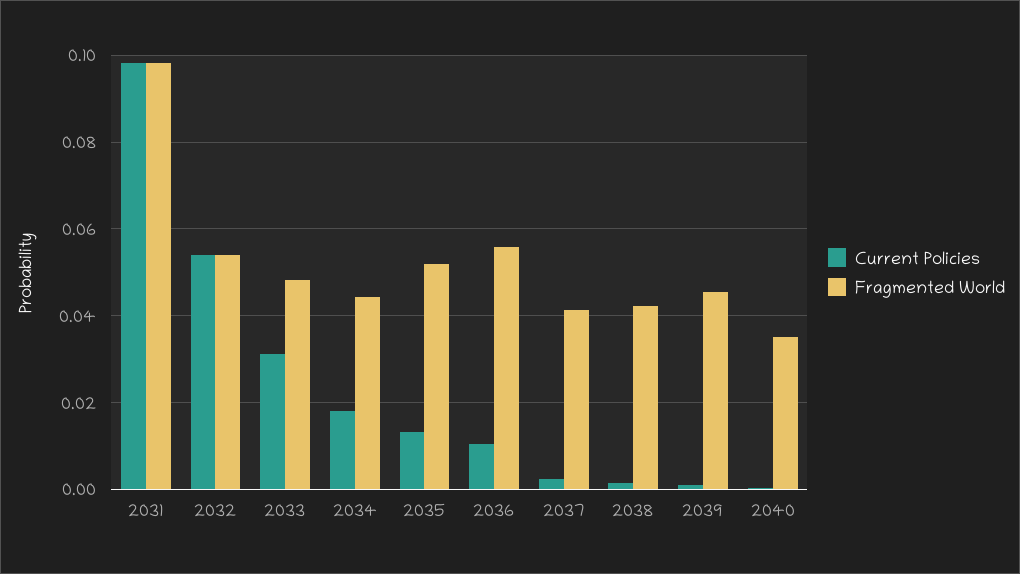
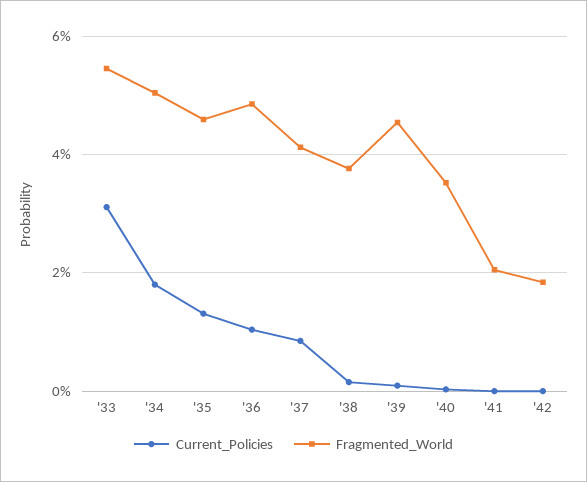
Current Policies, 2031: 0.098 -> none
Fragmented World, 2031: 0.098 -> none
Current Policies, 2032: 0.054 -> none
Fragmented World, 2032: 0.054 -> none
Fragmented World, 2033: 0.048 -> 0.054
Fragmented World, 2034: 0.044 -> 0.05
Fragmented World, 2035: 0.052 -> 0.046
Fragmented World, 2036: 0.056 -> 0.048
Current Policies, 2037: 0.002 -> 0.008
Fragmented World, 2038: 0.042 -> 0.038
Current Policies, '41: none -> 0
Fragmented World, '41: none -> 0.02
Current Policies, '42: none -> 0
Fragmented World, '42: none -> 0.018

